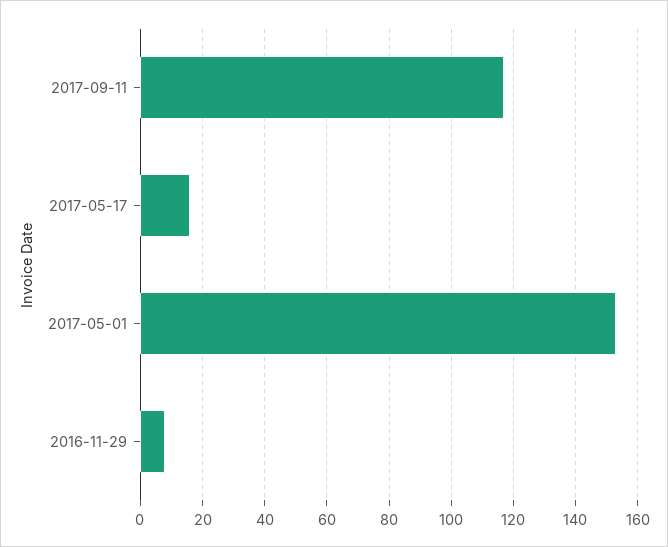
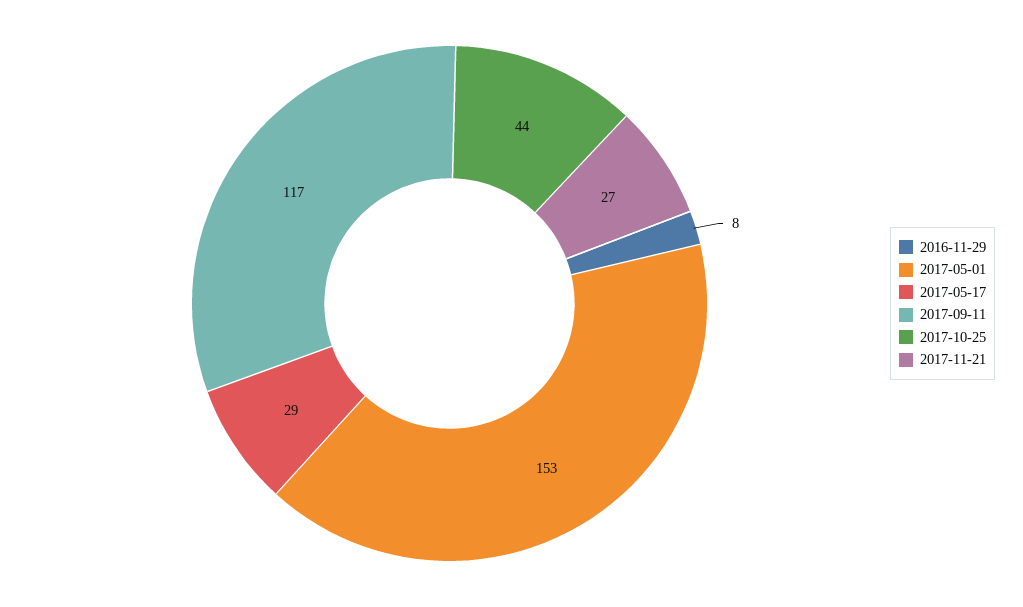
2017-05-17: 15 -> 29
2017-10-25: none -> 44
2017-11-21: none -> 27

